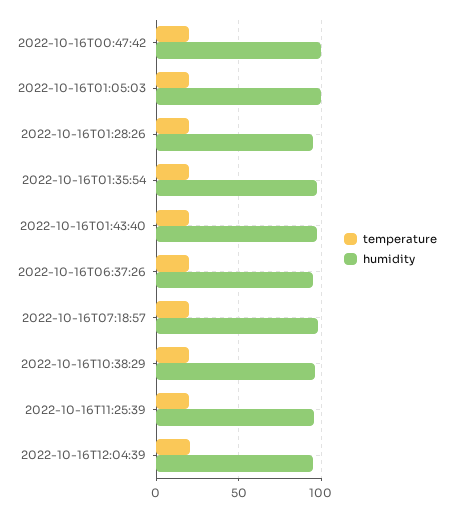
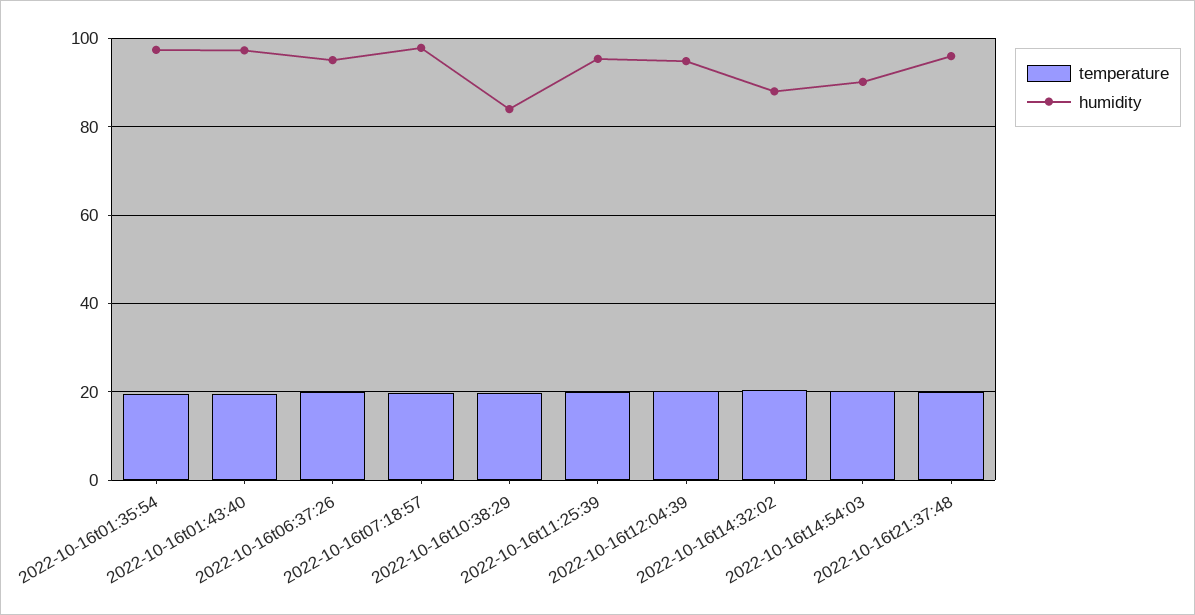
temperature, 2022-10-16T00:47:42: 20 -> none
humidity, 2022-10-16T00:47:42: 100 -> none
temperature, 2022-10-16T01:05:03: 20 -> none
humidity, 2022-10-16T01:05:03: 100 -> none
temperature, 2022-10-16T01:28:26: 20 -> none
humidity, 2022-10-16T01:28:26: 95 -> none
humidity, 2022-10-16T10:38:29: 95 -> 84
temperature, 2022-10-16t14:32:02: none -> 20
humidity, 2022-10-16t14:32:02: none -> 88
temperature, 2022-10-16t14:54:03: none -> 20
humidity, 2022-10-16t14:54:03: none -> 90
temperature, 2022-10-16t21:37:48: none -> 20
humidity, 2022-10-16t21:37:48: none -> 96

